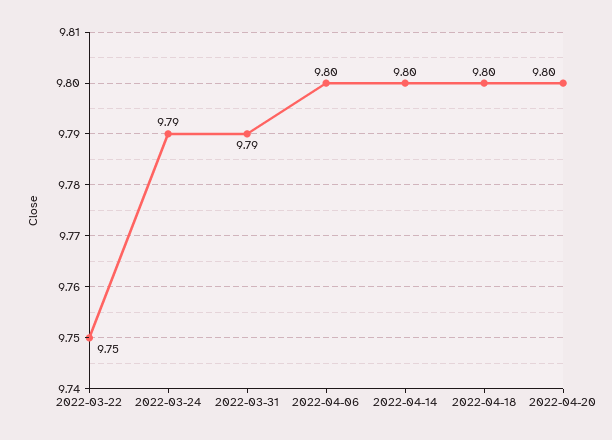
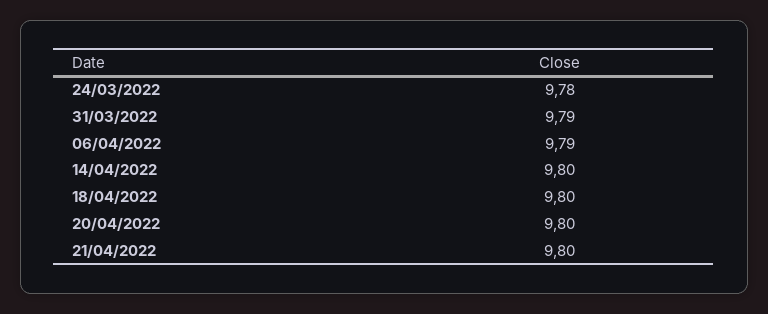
2022-03-22: 9.75 -> none
2022-03-24: 9.79 -> 9.78
2022-04-06: 9.8 -> 9.79
21/04/2022: none -> 9.8

